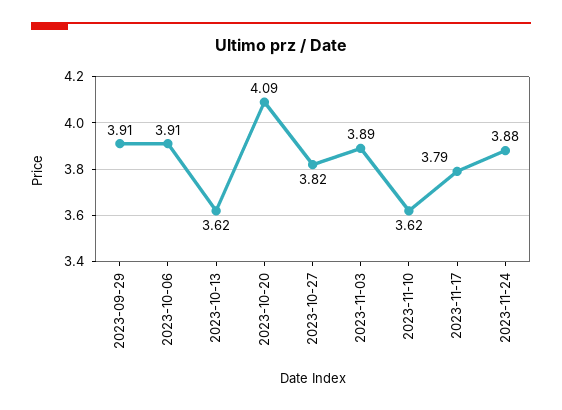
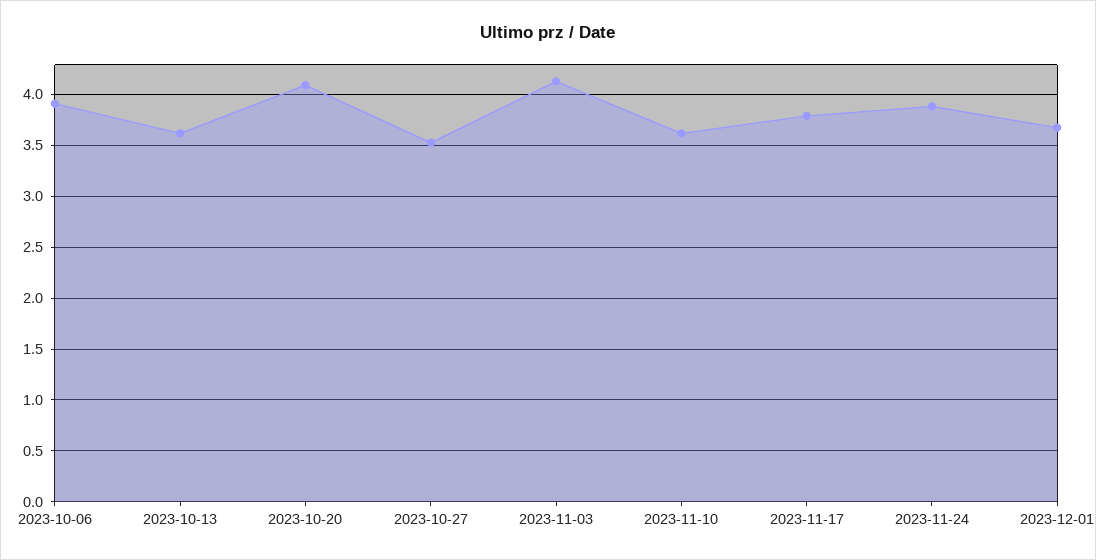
2023-09-29: 3.91 -> none
2023-10-27: 3.82 -> 3.5
2023-11-03: 3.89 -> 4.1
2023-12-01: none -> 3.7

